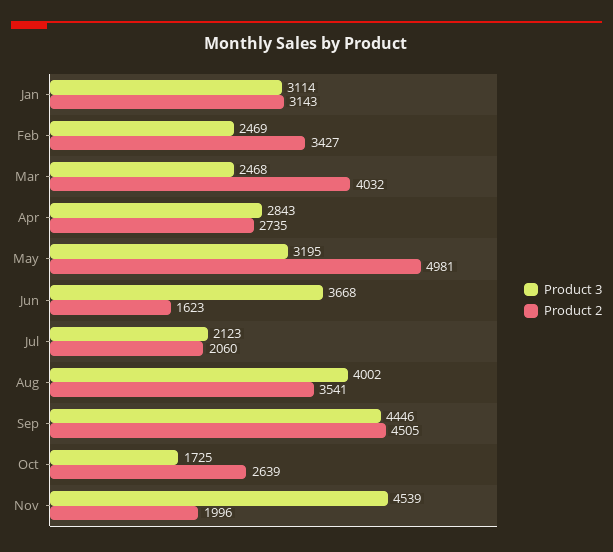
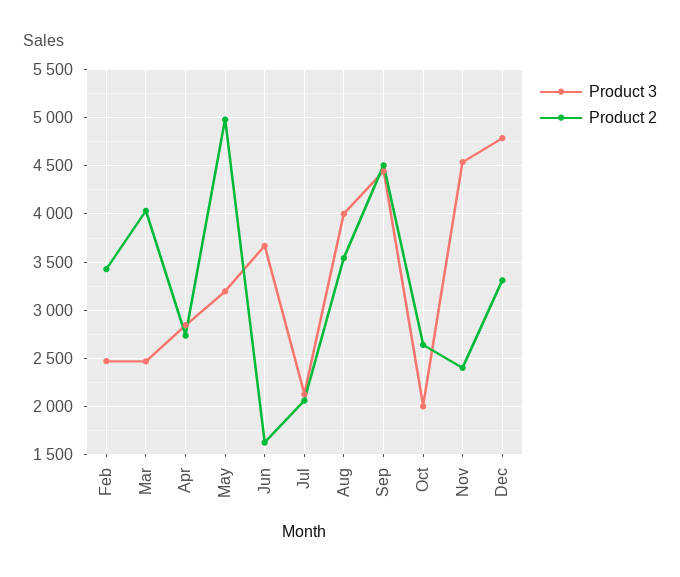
Product 3, Jan: 3114 -> none
Product 2, Jan: 3143 -> none
Product 3, Oct: 1725 -> 2000
Product 2, Nov: 1996 -> 2400
Product 3, Dec: none -> 4800
Product 2, Dec: none -> 3300

